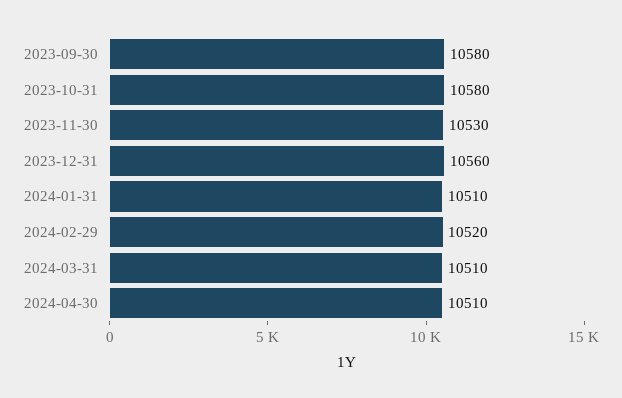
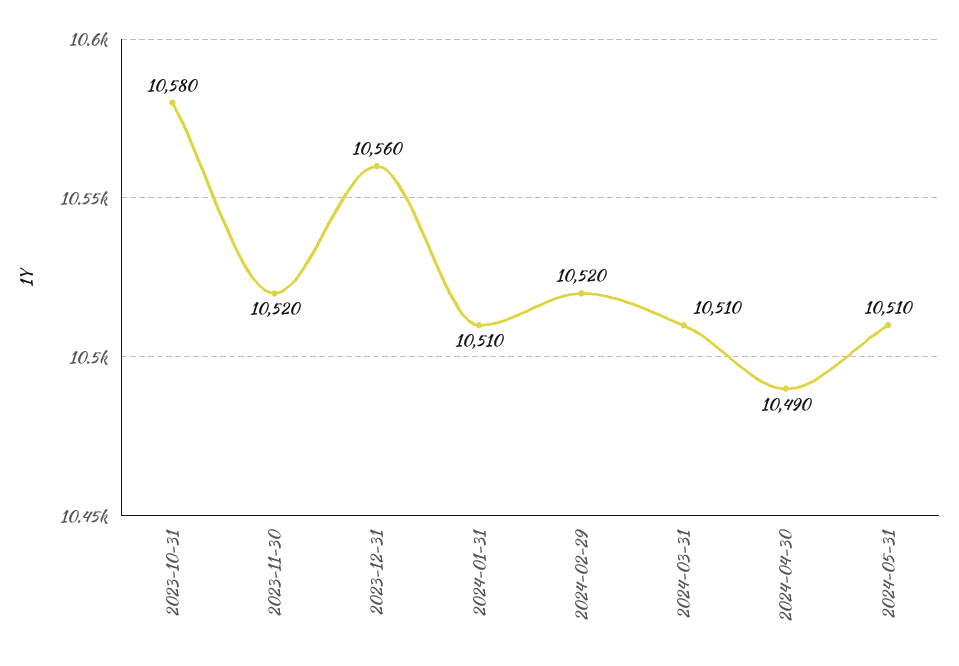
2023-09-30: 10580 -> none
2023-11-30: 10530 -> 10520
2024-04-30: 10510 -> 10490
2024-05-31: none -> 10510

